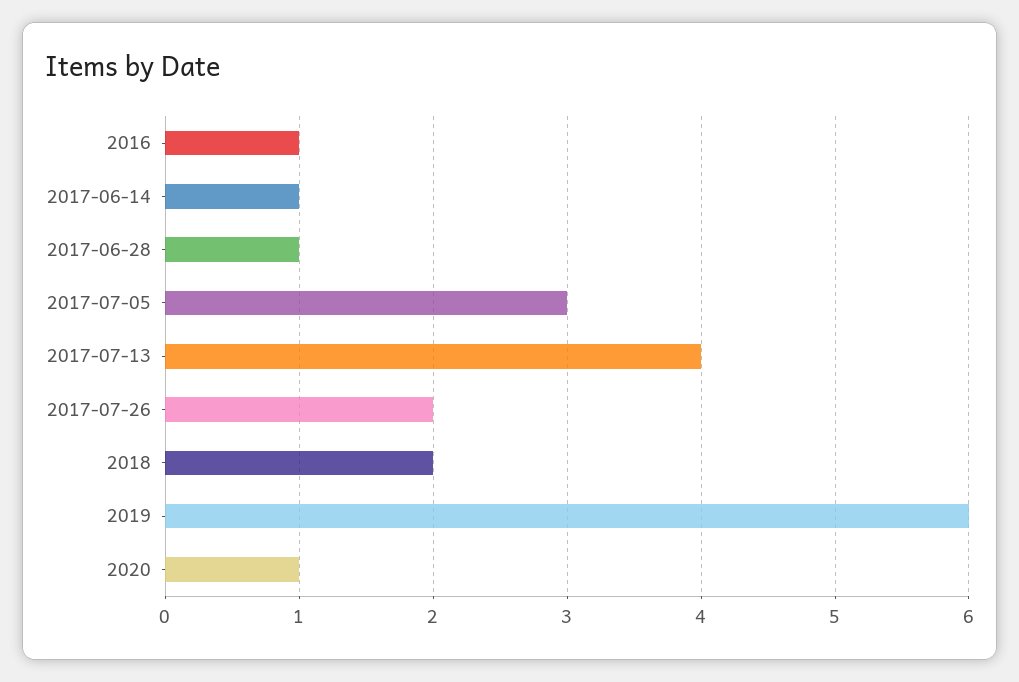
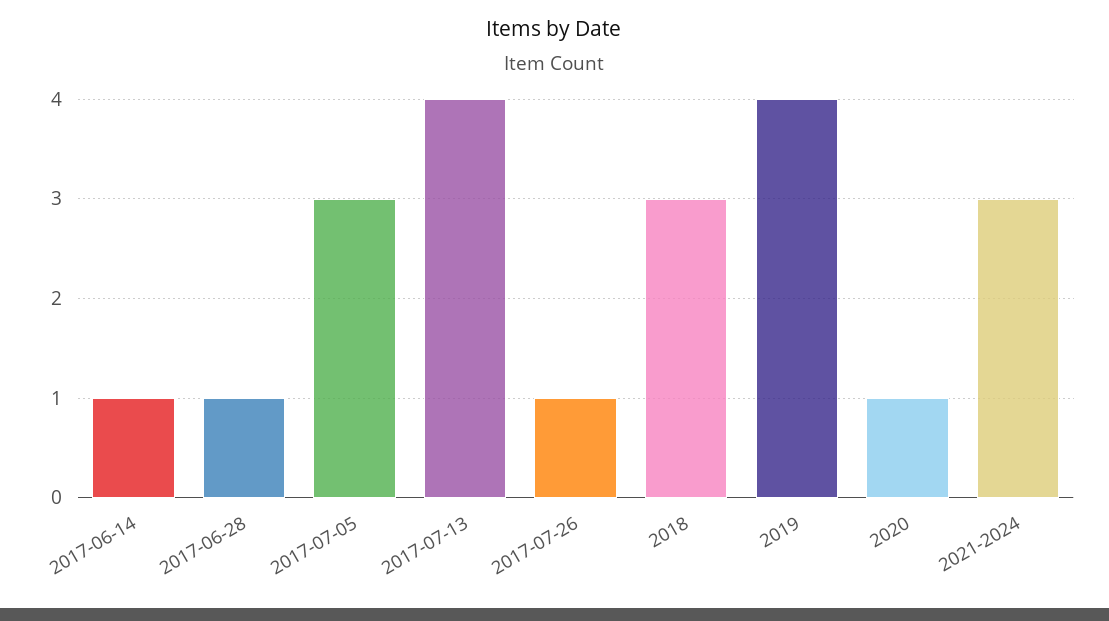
2016: 1 -> none
2017-07-26: 2 -> 1
2018: 2 -> 3
2019: 6 -> 4
2021-2024: none -> 3

